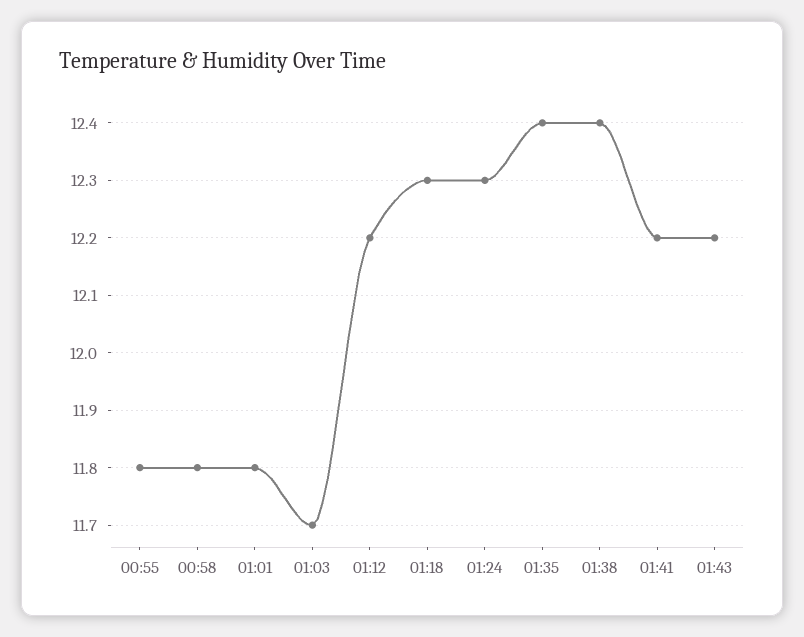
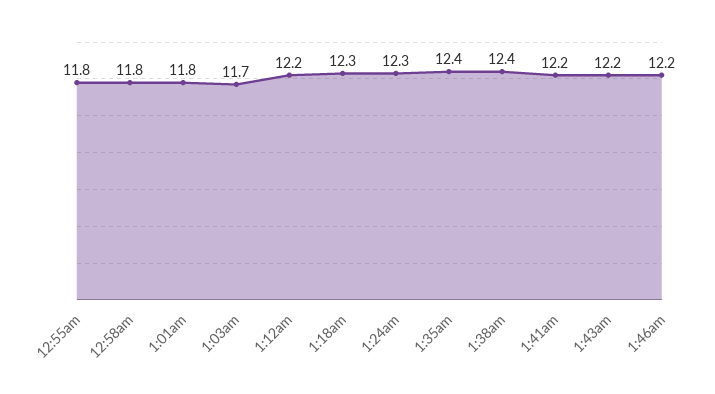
1:46am: none -> 12.2

